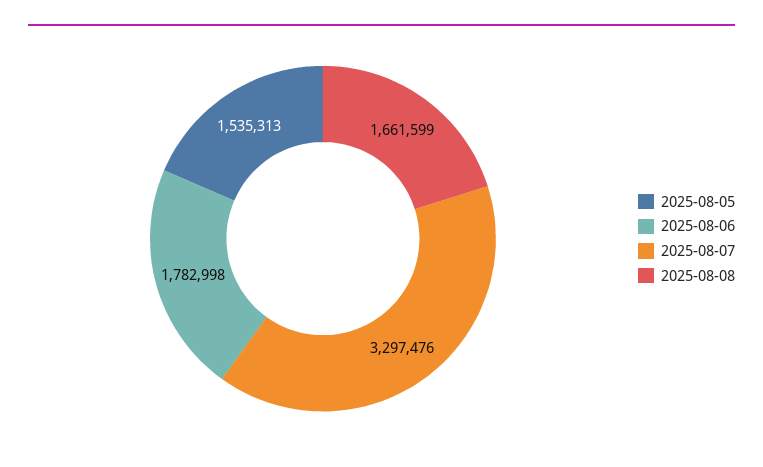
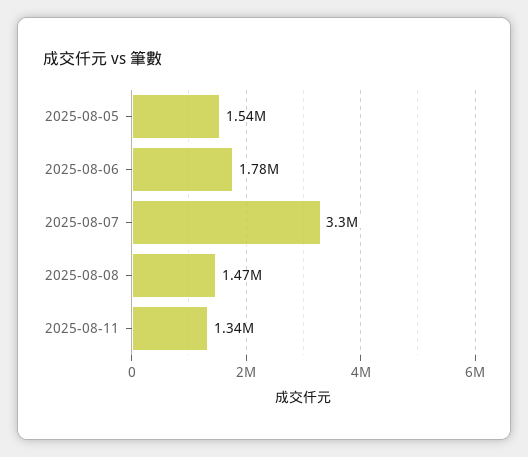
2025-08-08: 1661599 -> 1470000
2025-08-11: none -> 1340000

